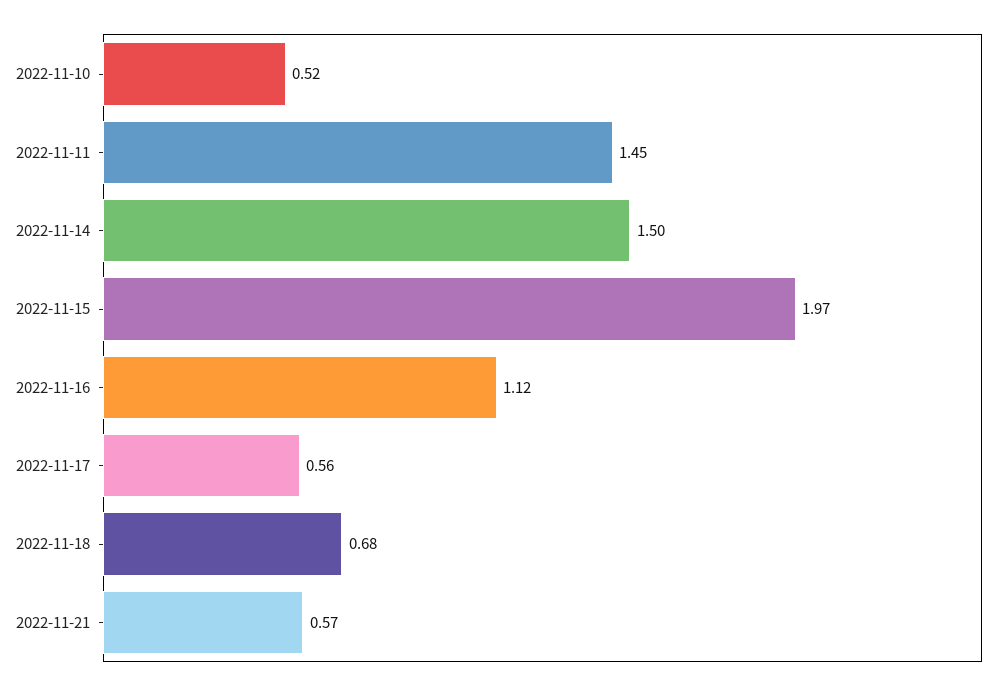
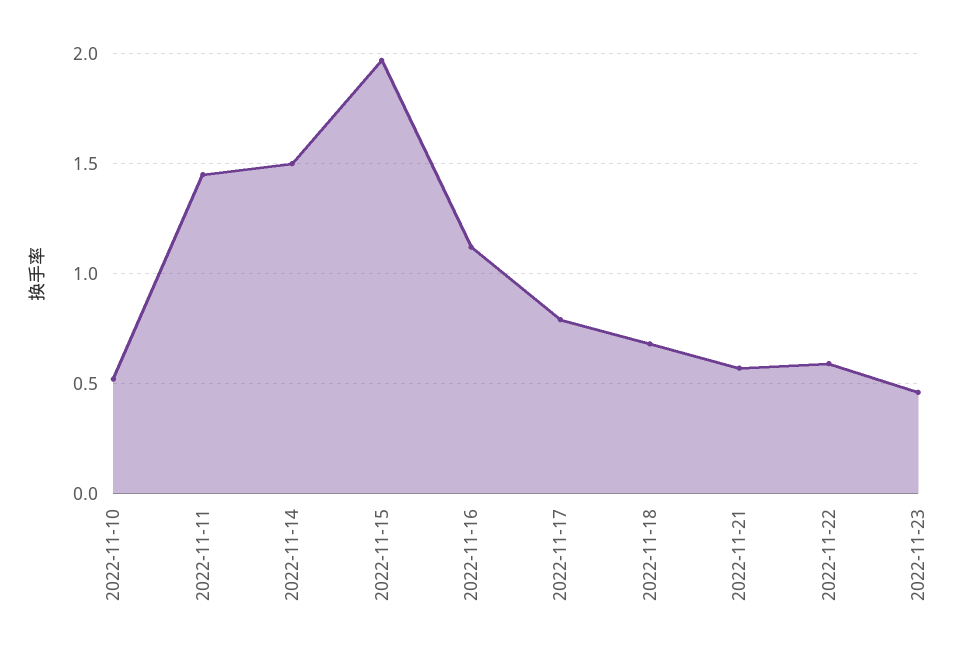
2022-11-17: 0.56 -> 0.8
2022-11-22: none -> 0.6
2022-11-23: none -> 0.45

